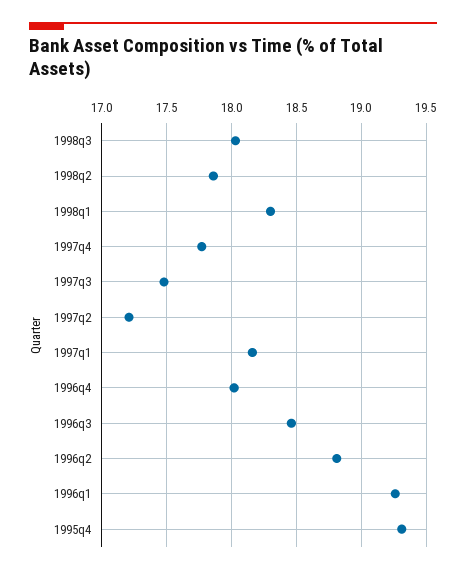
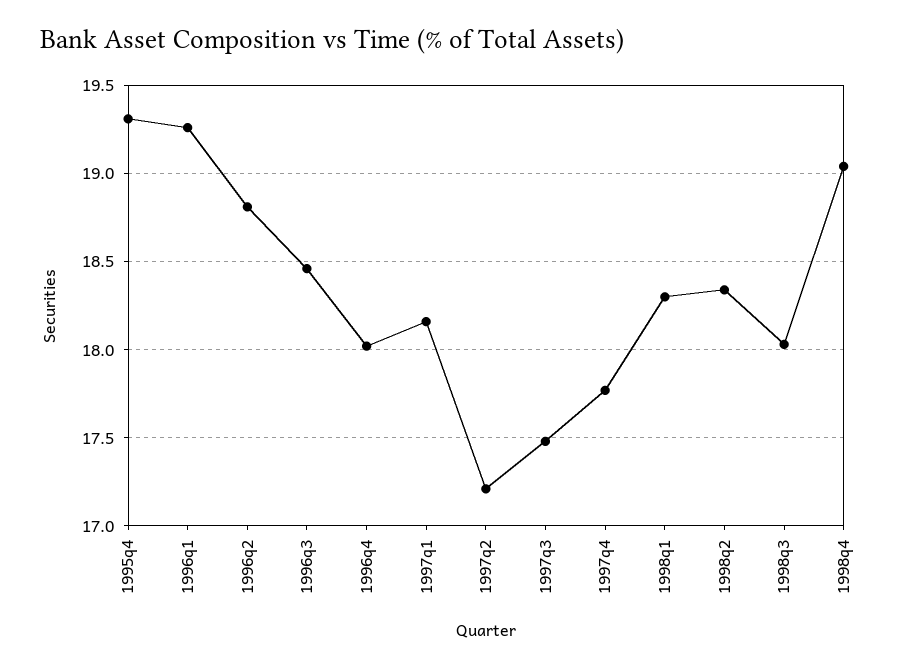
1998q2: 17.85 -> 18.35
1998q4: none -> 19.05

